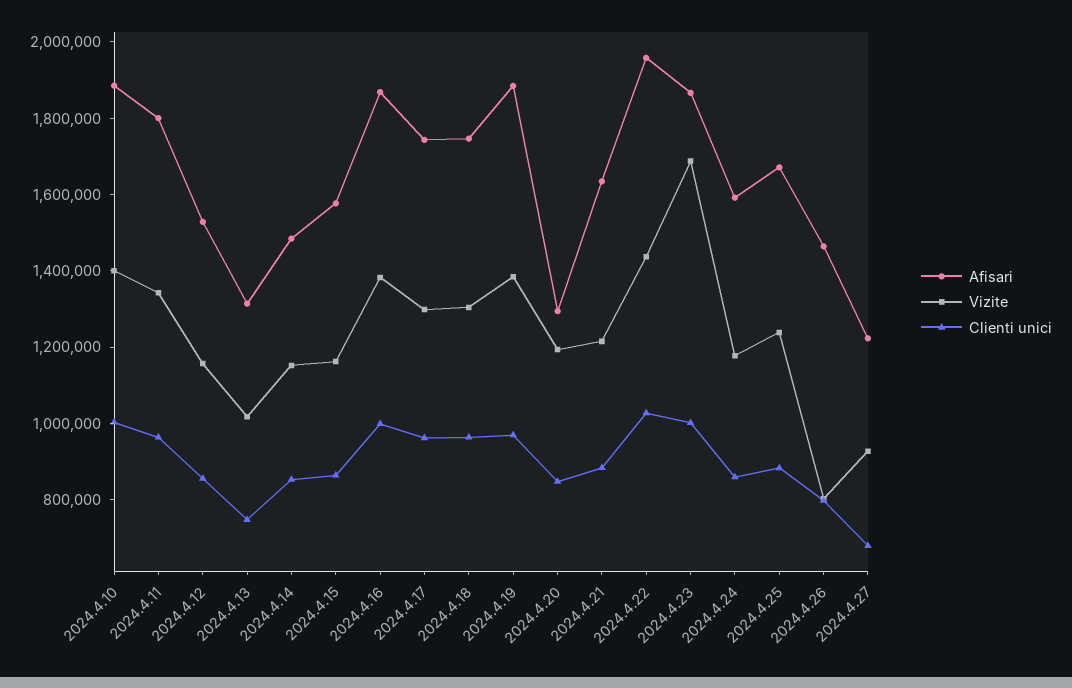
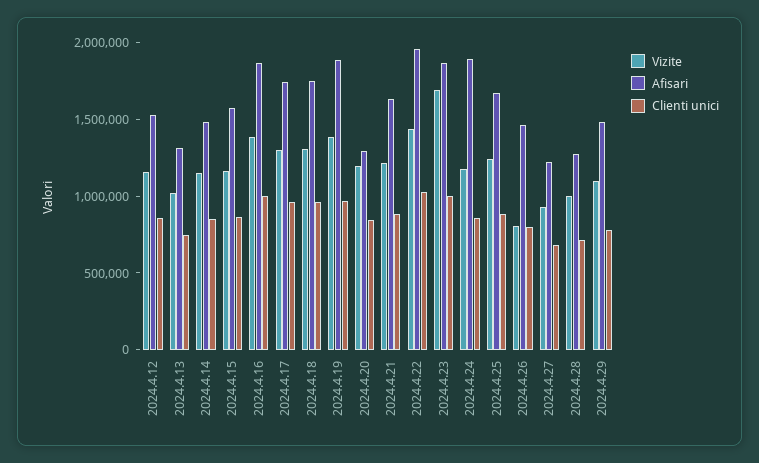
Afisari, 2024.4.10: 1900000 -> none
Vizite, 2024.4.10: 1400000 -> none
Clienti unici, 2024.4.10: 1000000 -> none
Afisari, 2024.4.11: 1800000 -> none
Vizite, 2024.4.11: 1350000 -> none
Clienti unici, 2024.4.11: 950000 -> none
Afisari, 2024.4.24: 1600000 -> 1900000
Vizite, 2024.4.28: none -> 1000000
Afisari, 2024.4.28: none -> 1300000
Clienti unici, 2024.4.28: none -> 700000
Vizite, 2024.4.29: none -> 1100000
Afisari, 2024.4.29: none -> 1500000
Clienti unici, 2024.4.29: none -> 800000

